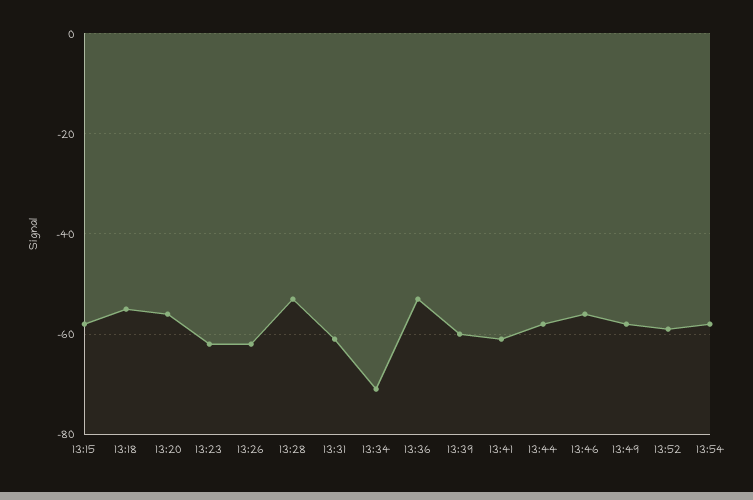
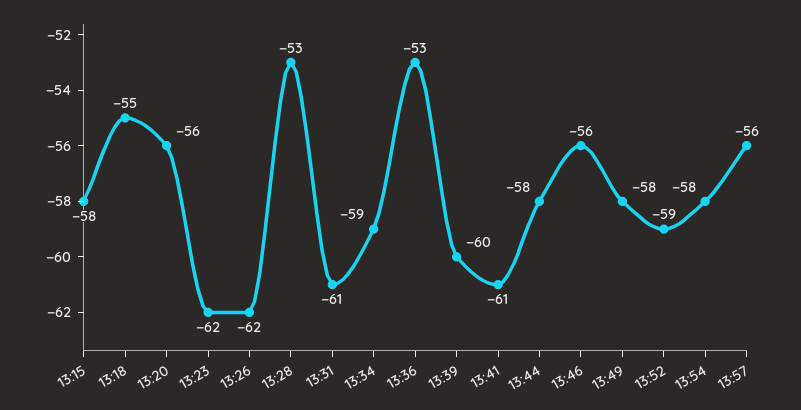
13:34: -70 -> -59
13:57: none -> -56

